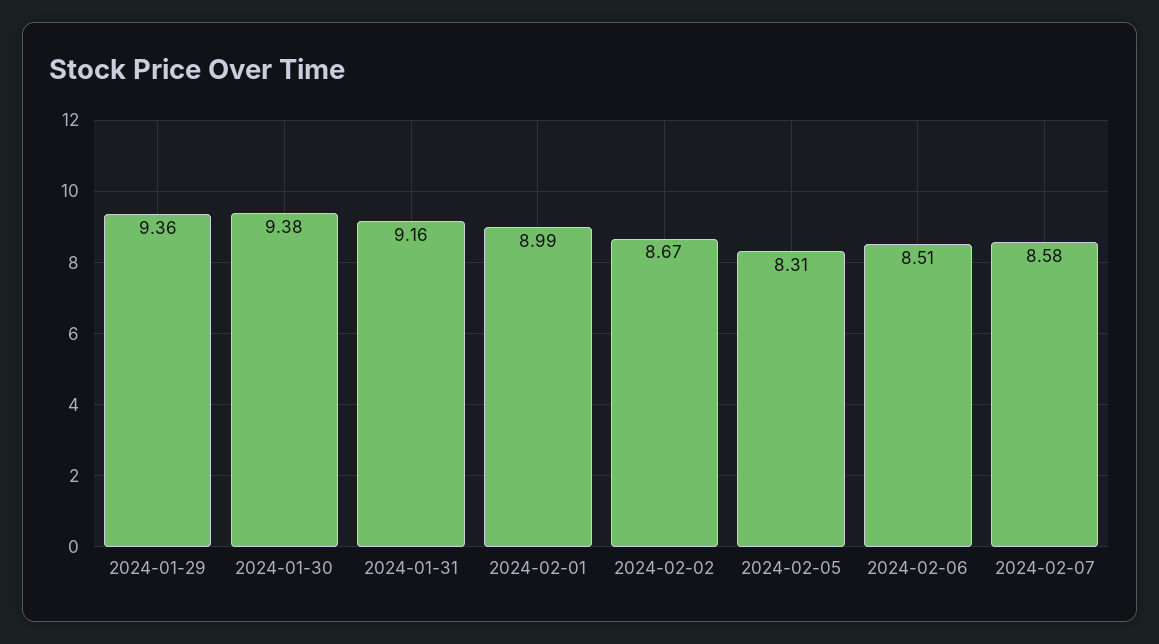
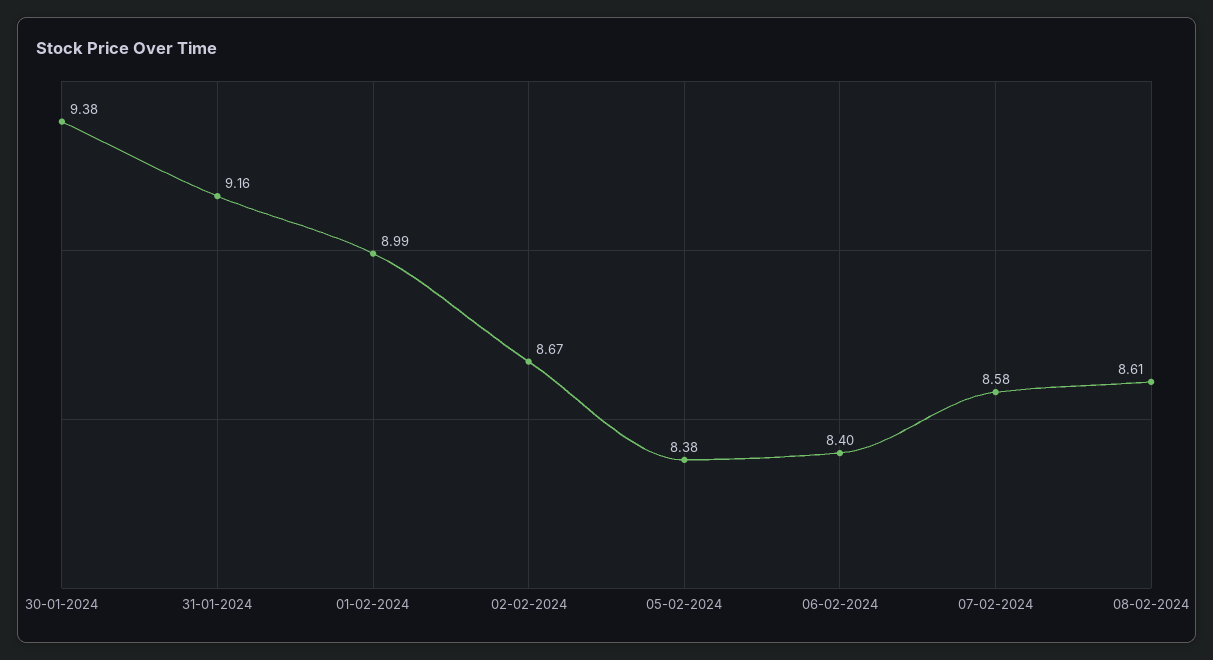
2024-01-29: 9.36 -> none
2024-02-05: 8.31 -> 8.38
2024-02-06: 8.51 -> 8.4
08-02-2024: none -> 8.61

